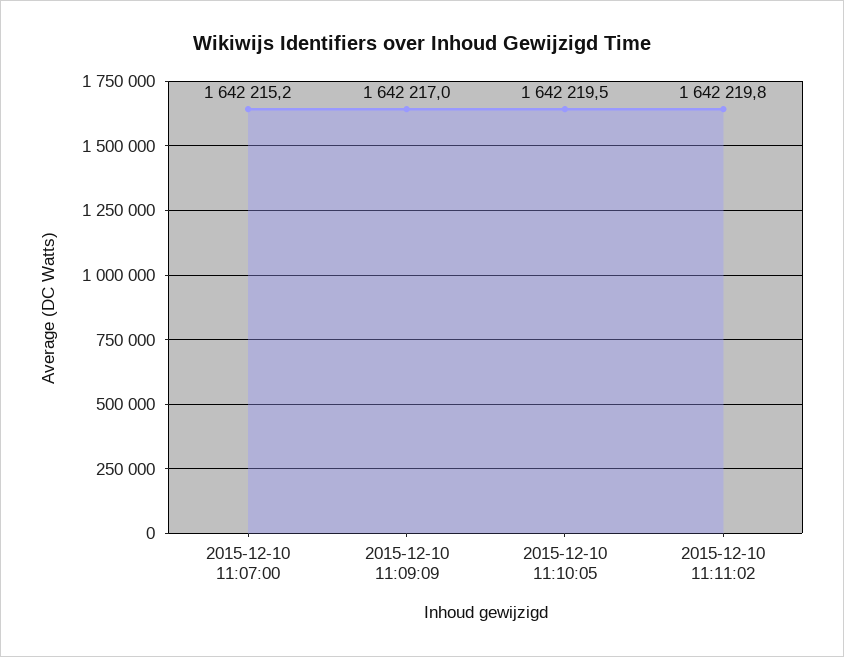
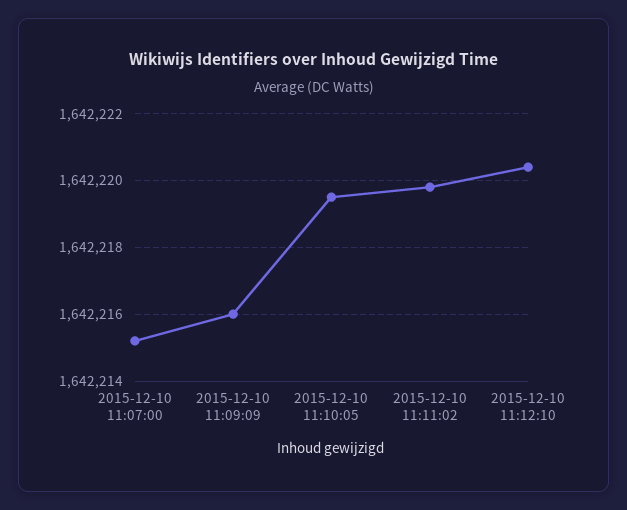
2015-12-10 11:09:09: 1642217 -> 1642216
2015-12-10 11:12:10: none -> 1642220.5

